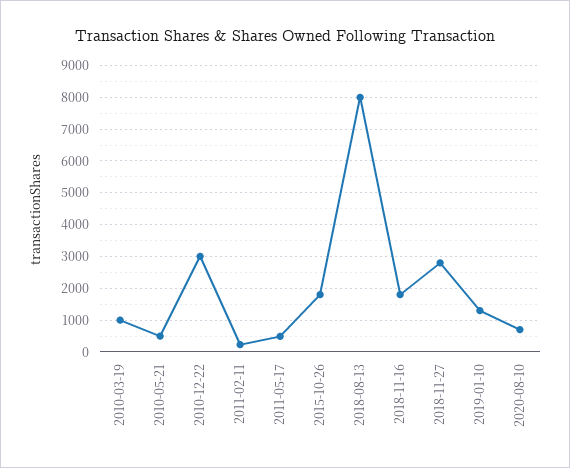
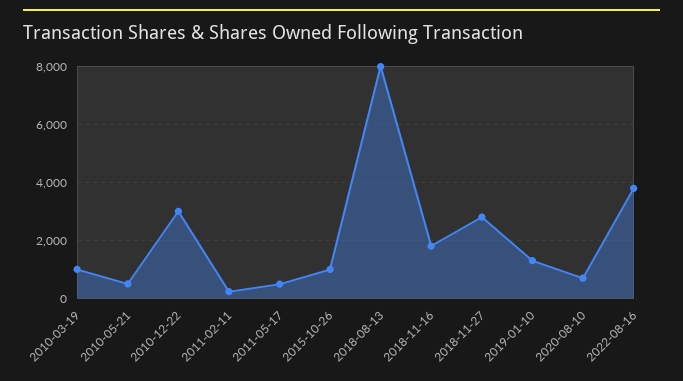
2015-10-26: 1800 -> 1000
2022-08-16: none -> 3750

